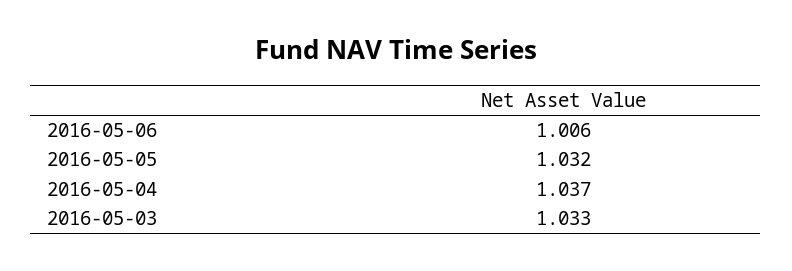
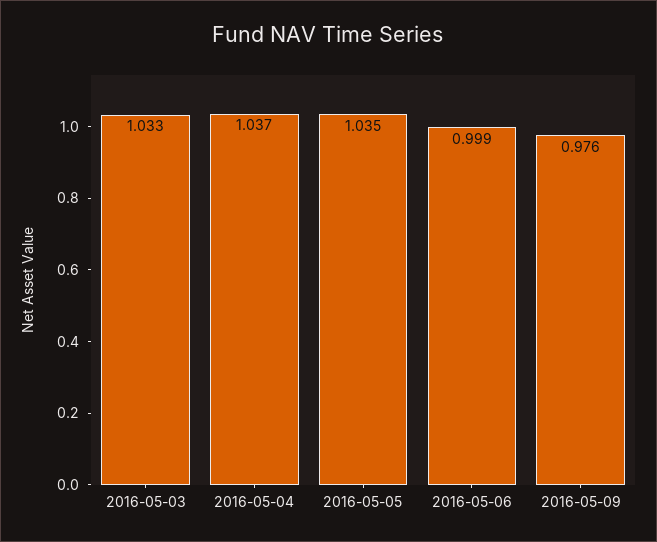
2016-05-06: 1.006 -> 0.999
2016-05-05: 1.032 -> 1.035
2016-05-09: none -> 0.976

